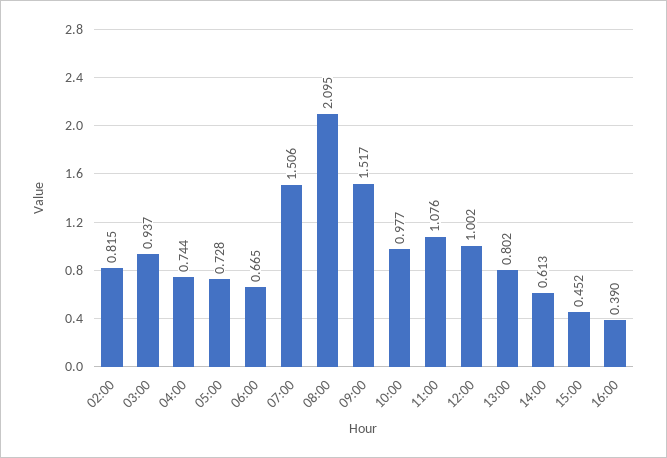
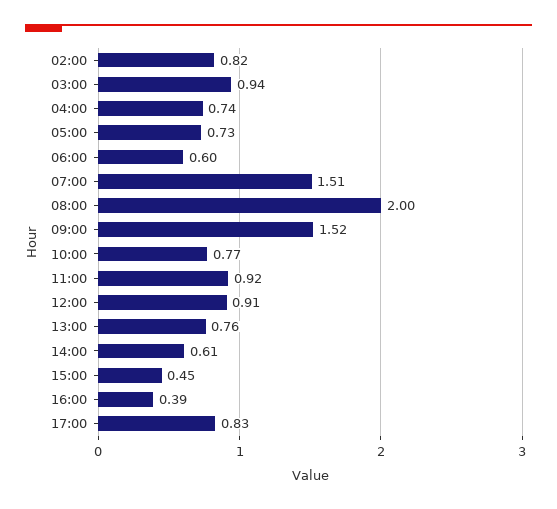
06:00: 0.665 -> 0.6
08:00: 2.095 -> 2
10:00: 0.977 -> 0.77
11:00: 1.076 -> 0.92
12:00: 1.002 -> 0.91
13:00: 0.802 -> 0.76
17:00: none -> 0.83

